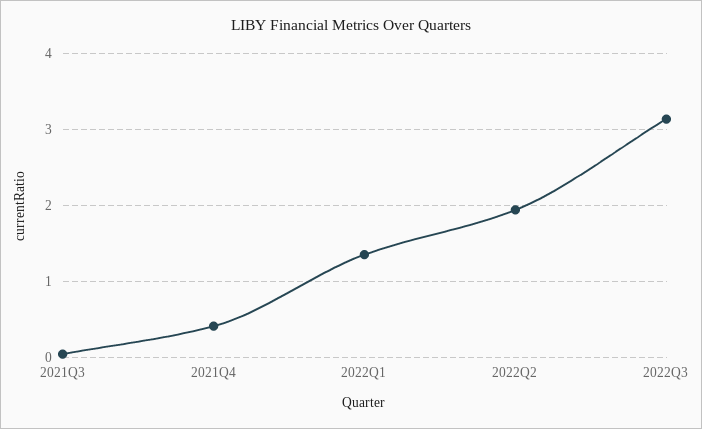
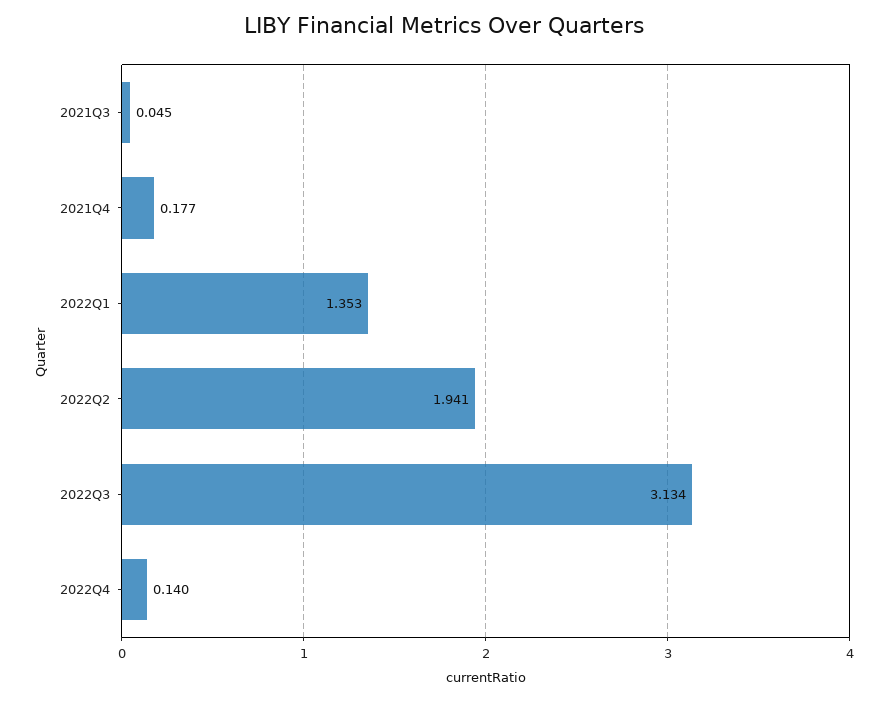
2021Q4: 0.4 -> 0.177
2022Q4: none -> 0.14

